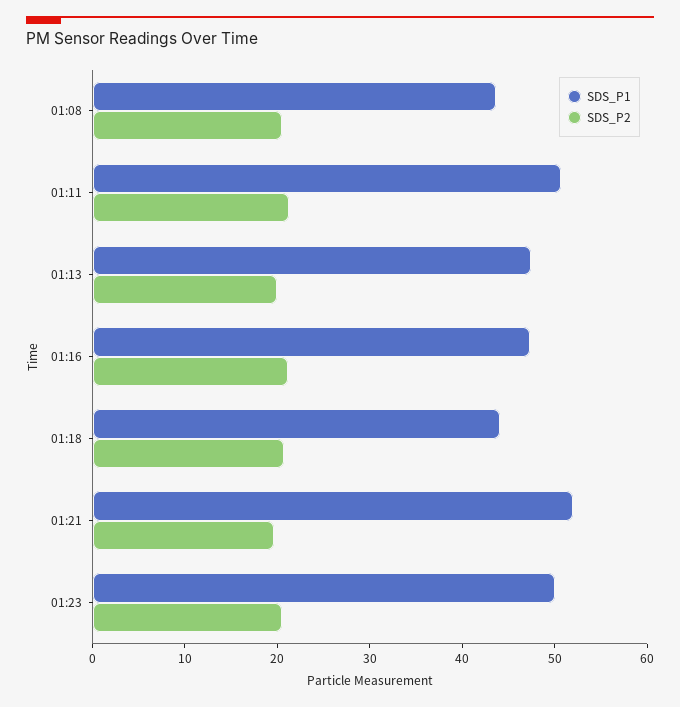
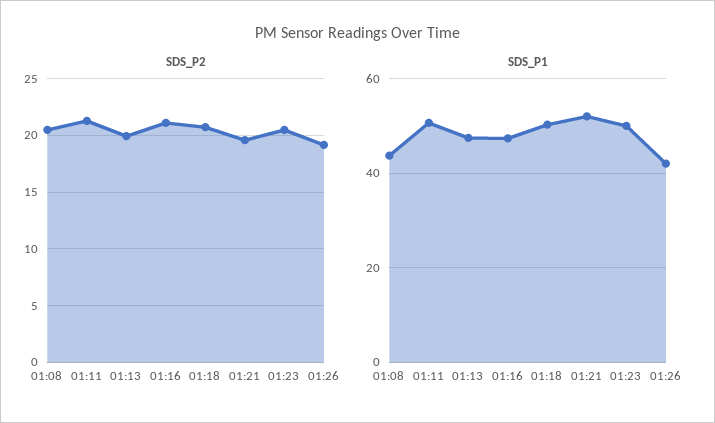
SDS_P1, 01:18: 44 -> 50
SDS_P2, 01:26: none -> 19
SDS_P1, 01:26: none -> 42

